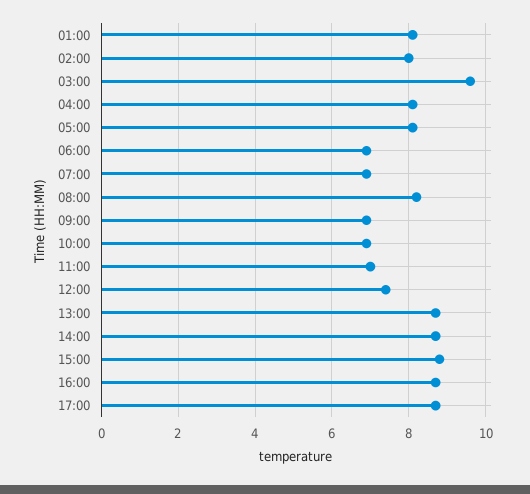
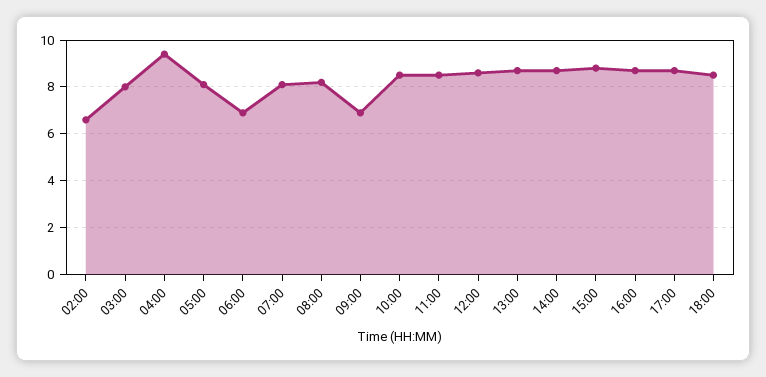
01:00: 8 -> none
02:00: 8 -> 6.5
03:00: 9.5 -> 8
04:00: 8 -> 9.5
07:00: 7 -> 8
10:00: 7 -> 8.5
11:00: 7 -> 8.5
12:00: 7.5 -> 8.5
18:00: none -> 8.5

